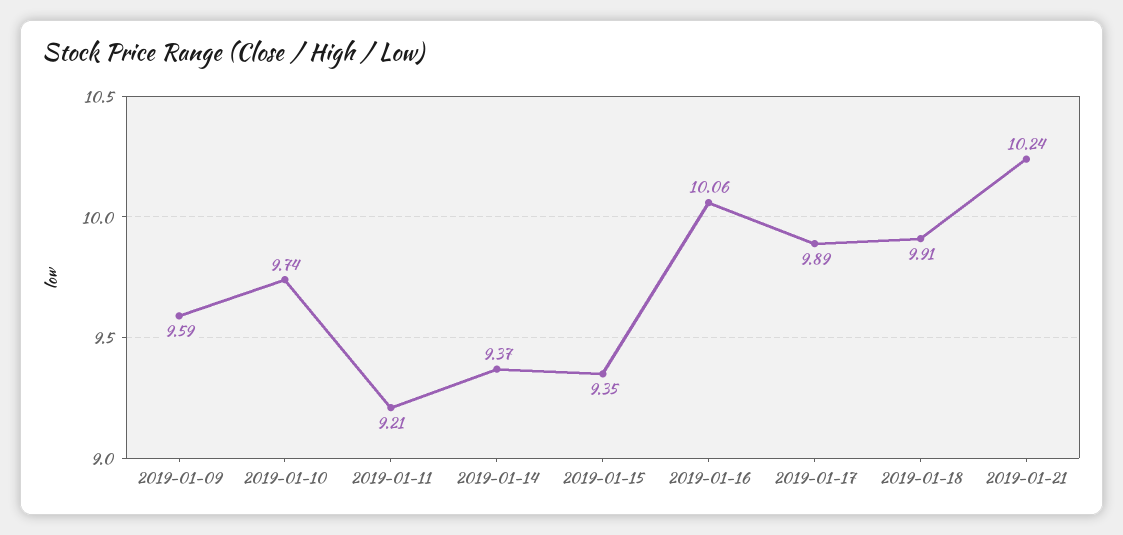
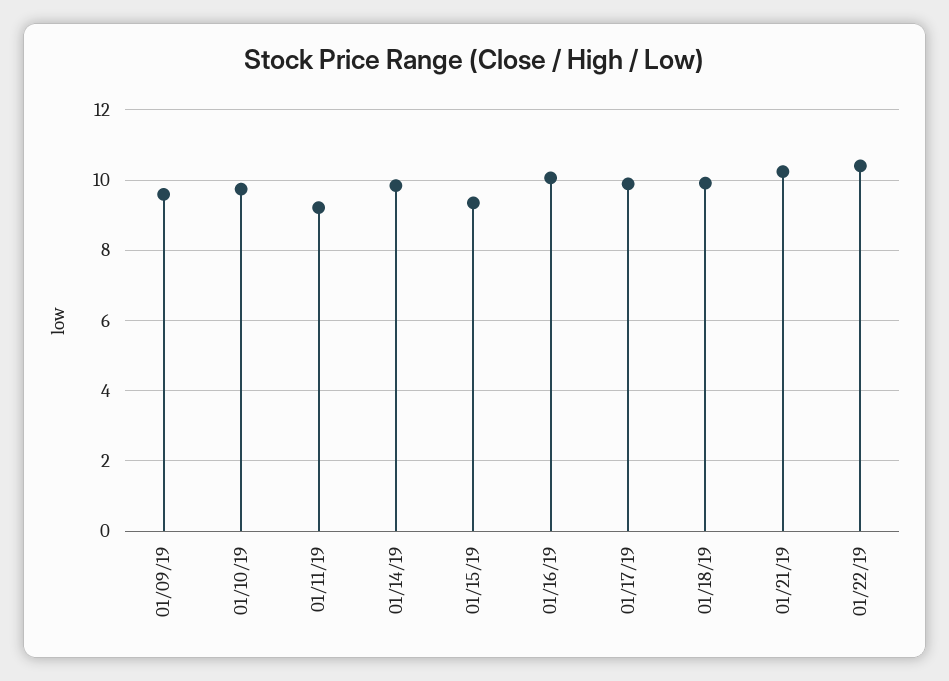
2019-01-14: 9.37 -> 9.8
01/22/19: none -> 10.4

